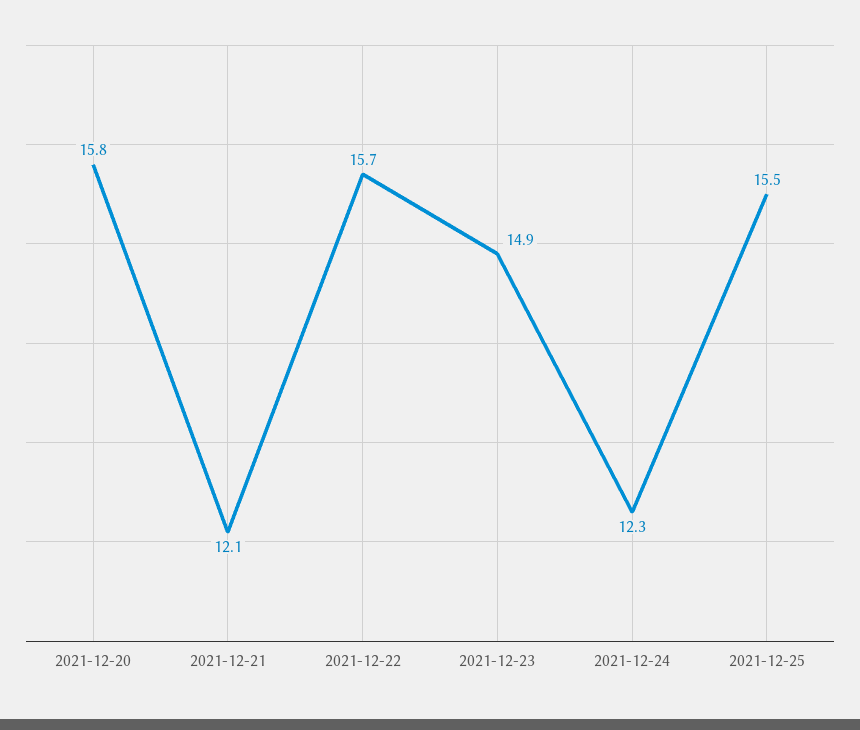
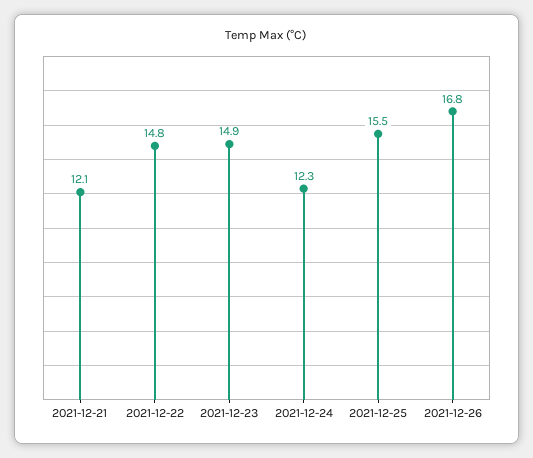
2021-12-20: 15.8 -> none
2021-12-22: 15.7 -> 14.8
2021-12-26: none -> 16.8

